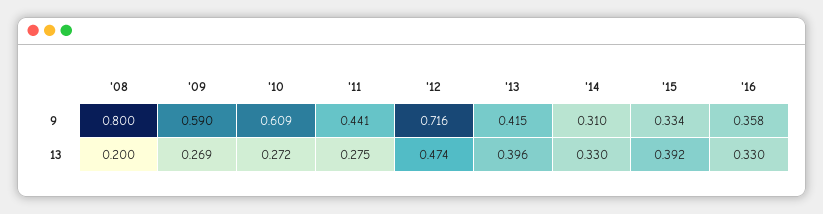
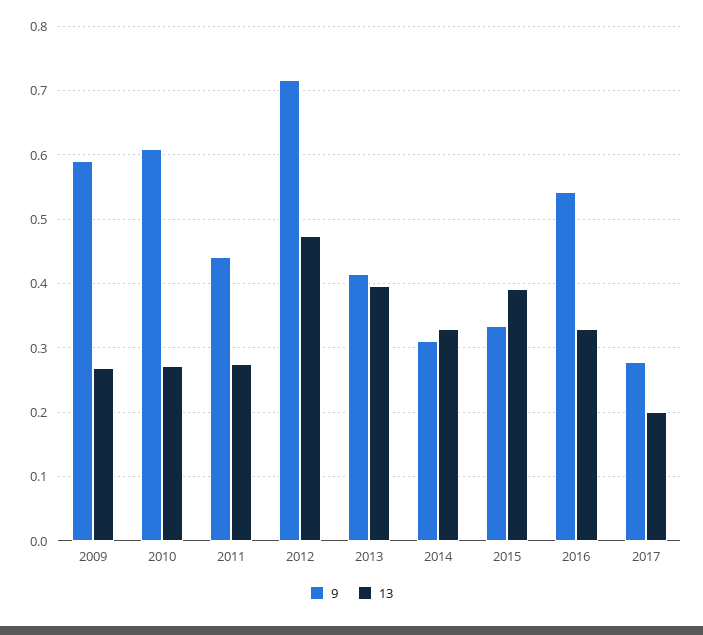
9, '08: 0.8 -> none
9, '16: 0.358 -> 0.54
13, '08: 0.2 -> none
9, 2017: none -> 0.28
13, 2017: none -> 0.2

